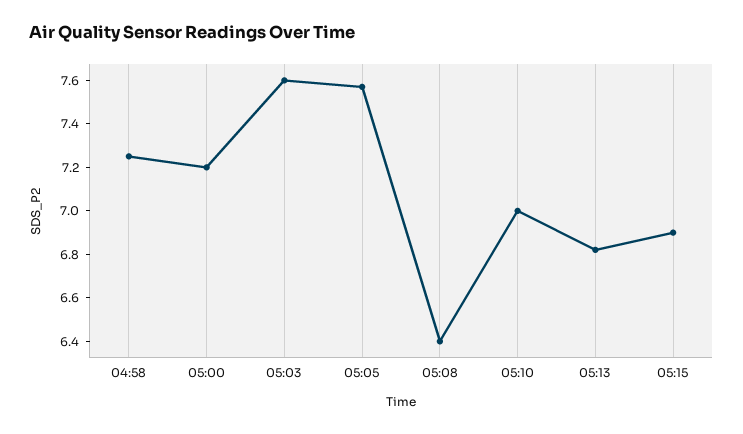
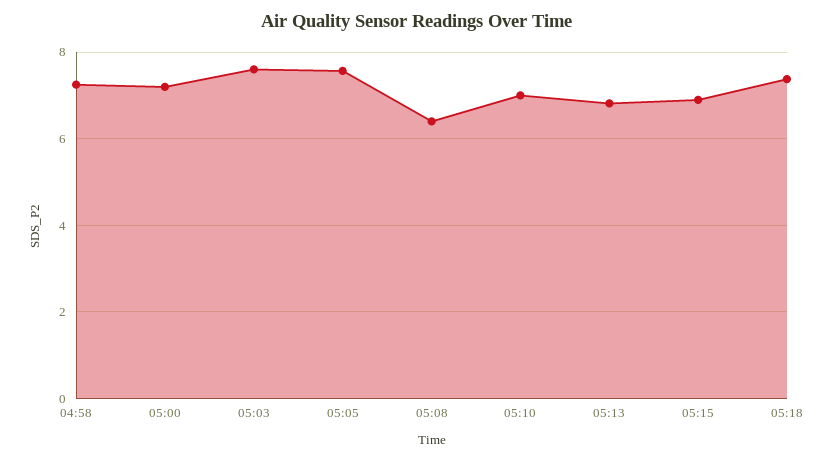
05:18: none -> 7.4

